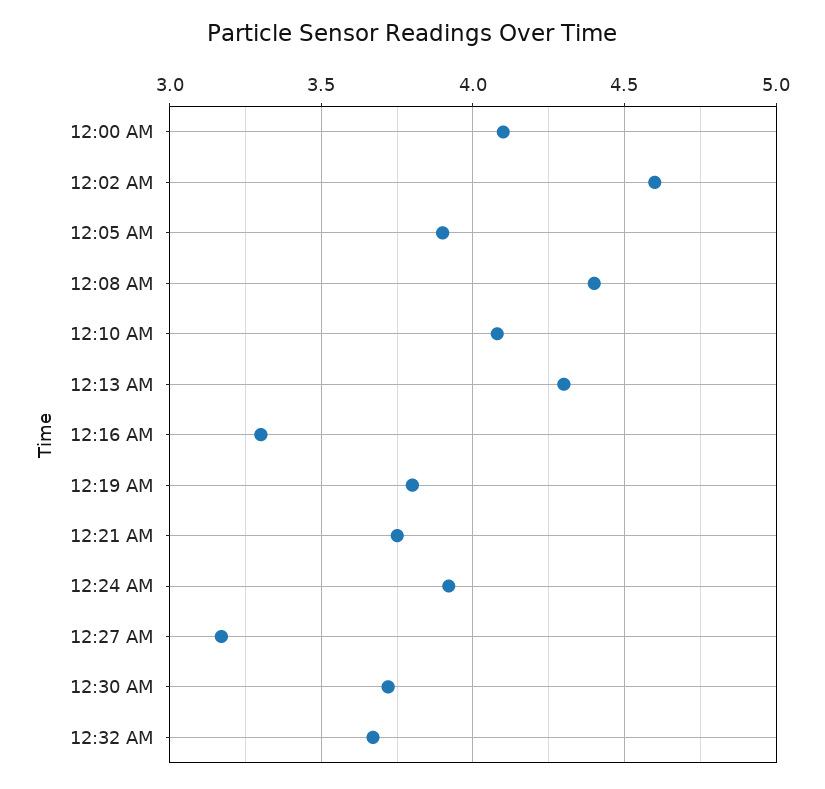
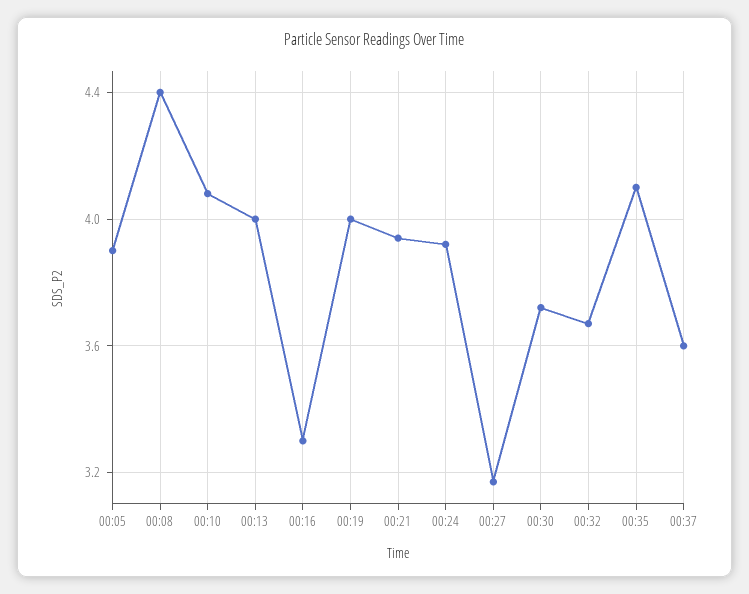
12:00 AM: 4.1 -> none
12:02 AM: 4.6 -> none
12:13 AM: 4.3 -> 4
12:19 AM: 3.8 -> 4
12:21 AM: 3.75 -> 3.95
00:35: none -> 4.1
00:37: none -> 3.6

